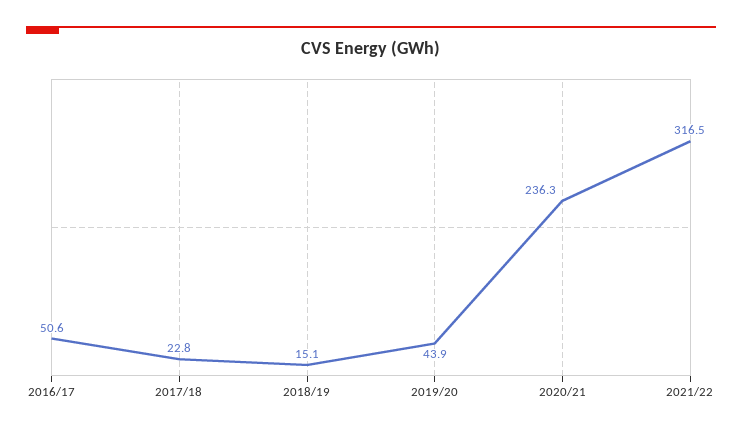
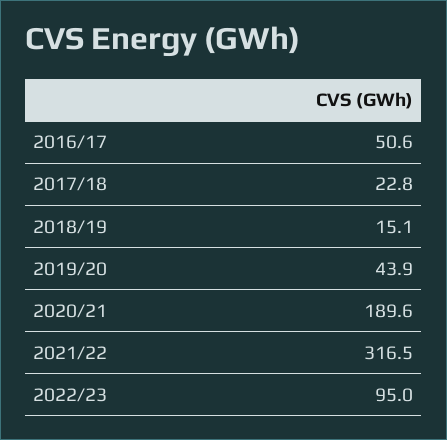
2020/21: 236.3 -> 189.6
2022/23: none -> 95

